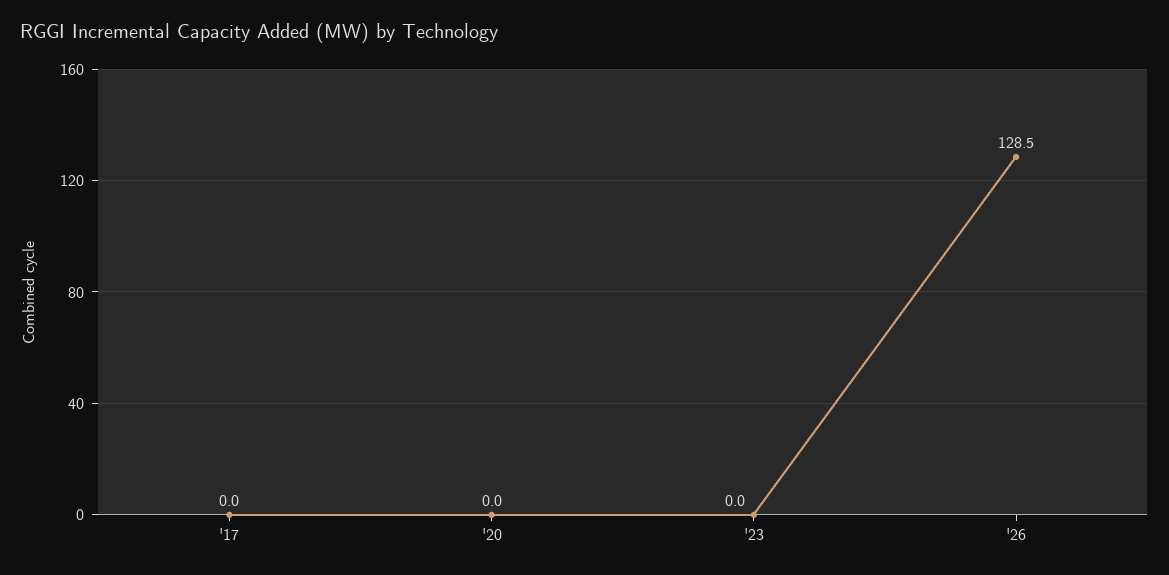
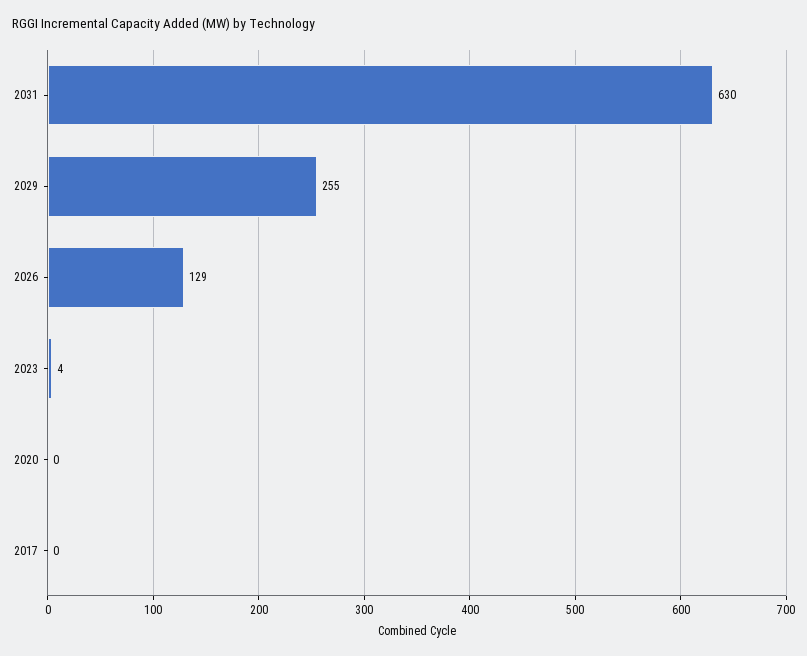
'23: 0 -> 4
2031: none -> 630
2029: none -> 255

